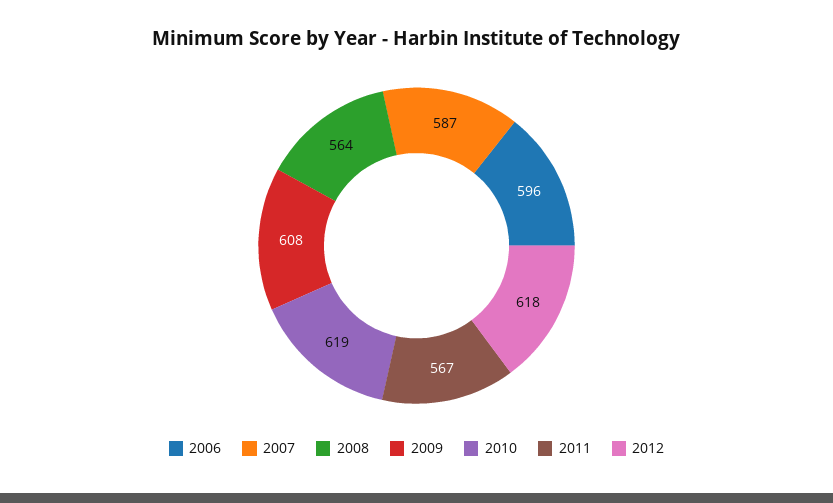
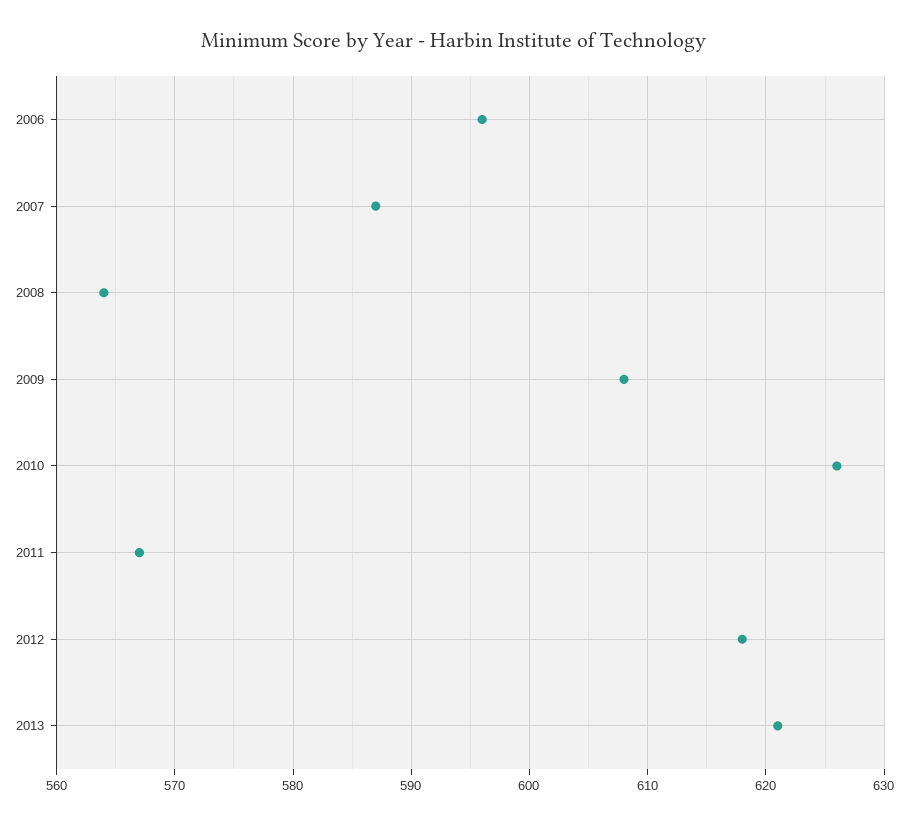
2010: 619 -> 626
2013: none -> 621

